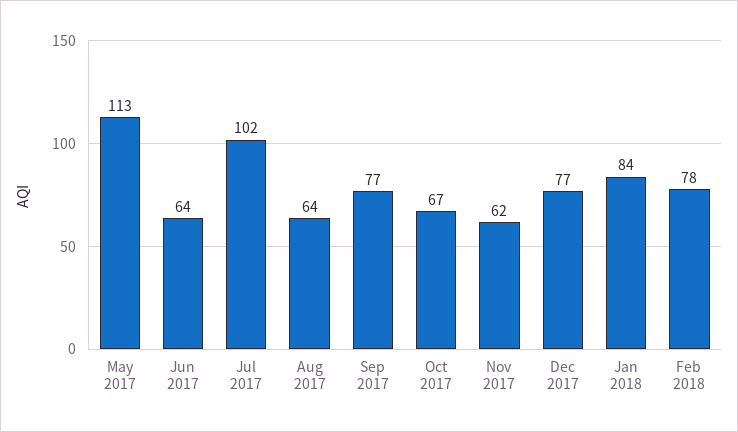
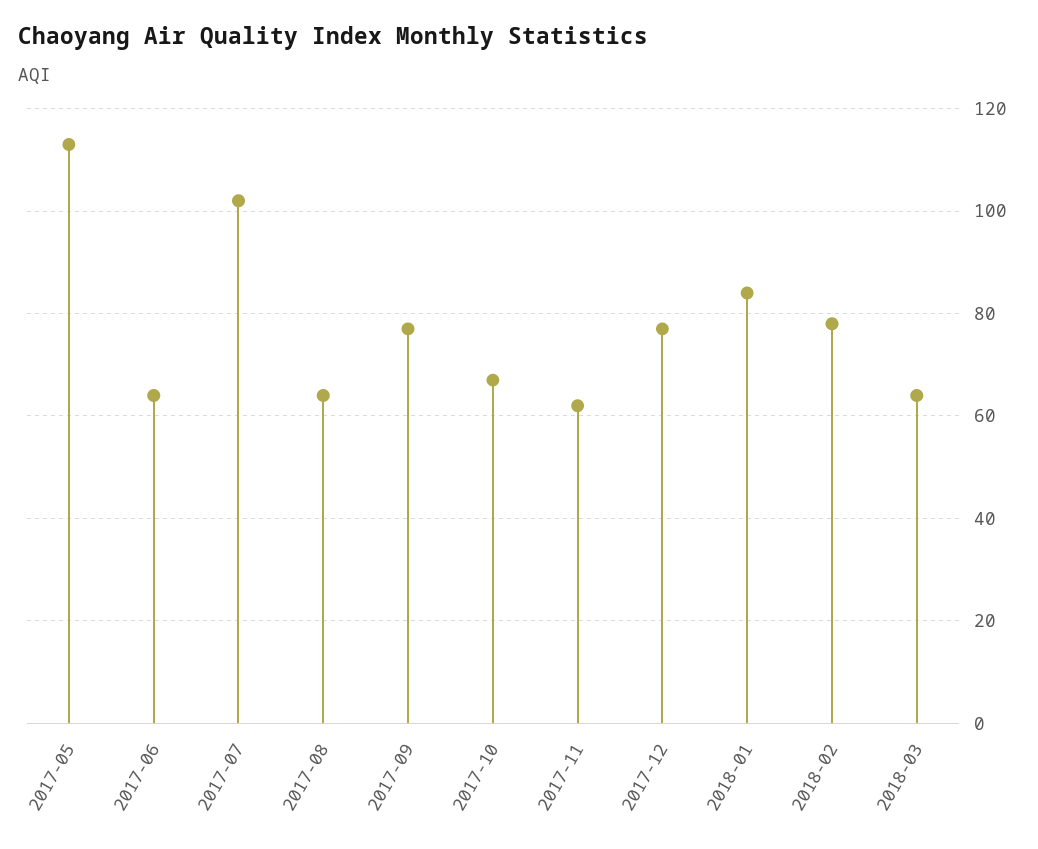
2018-03: none -> 65

